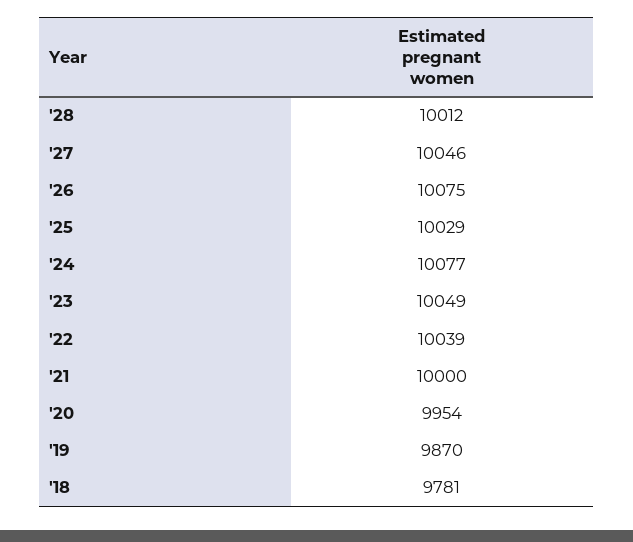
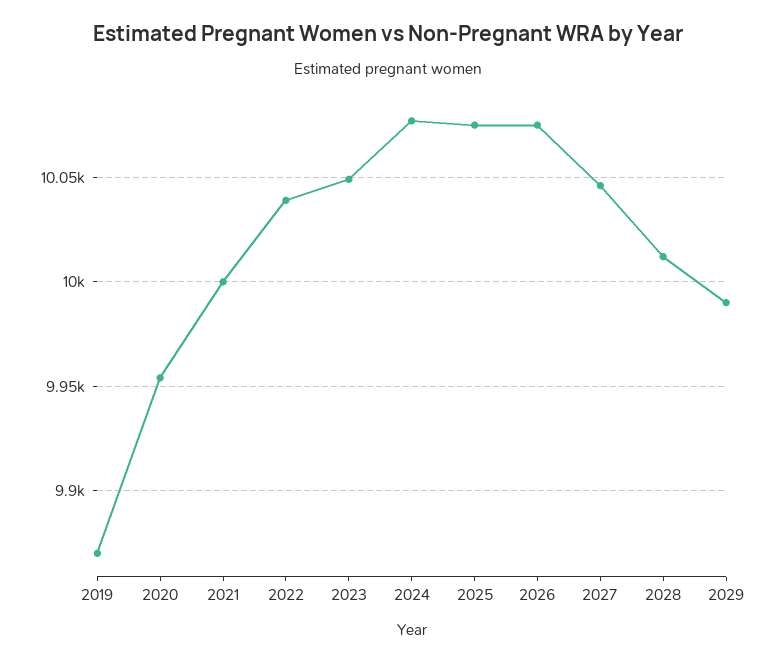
'25: 10029 -> 10075
'18: 9781 -> none
2029: none -> 9990

